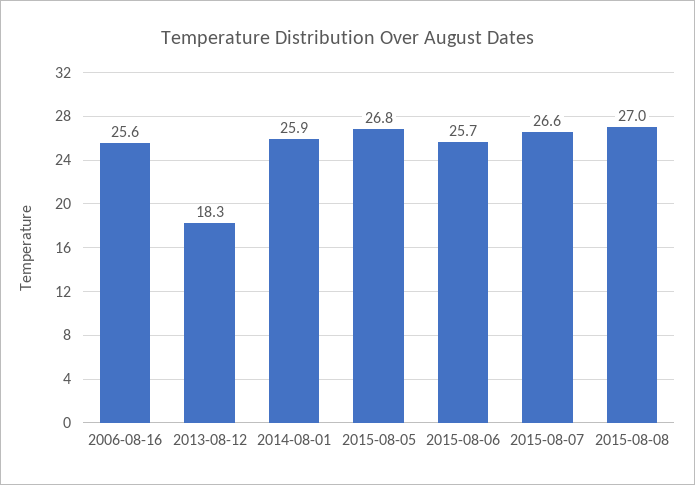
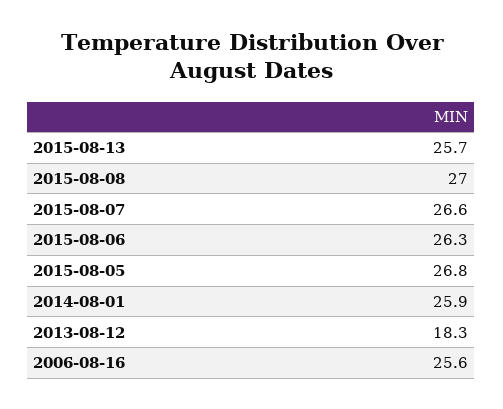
2015-08-06: 25.7 -> 26.3
2015-08-13: none -> 25.7

